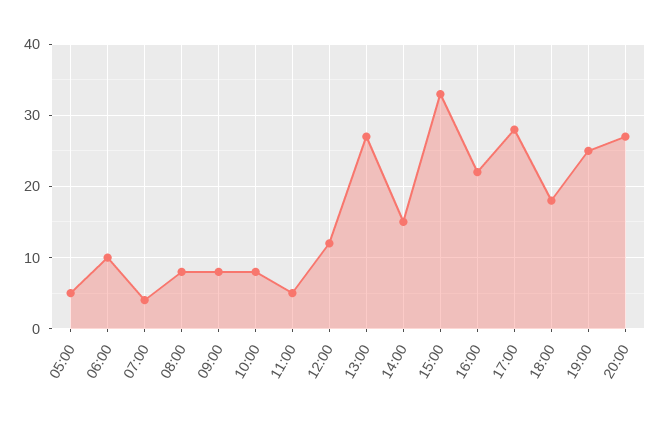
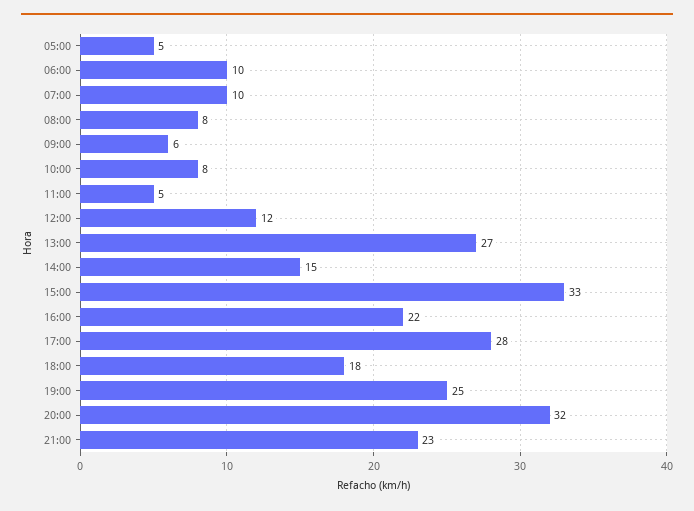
07:00: 4 -> 10
09:00: 8 -> 6
20:00: 27 -> 32
21:00: none -> 23

